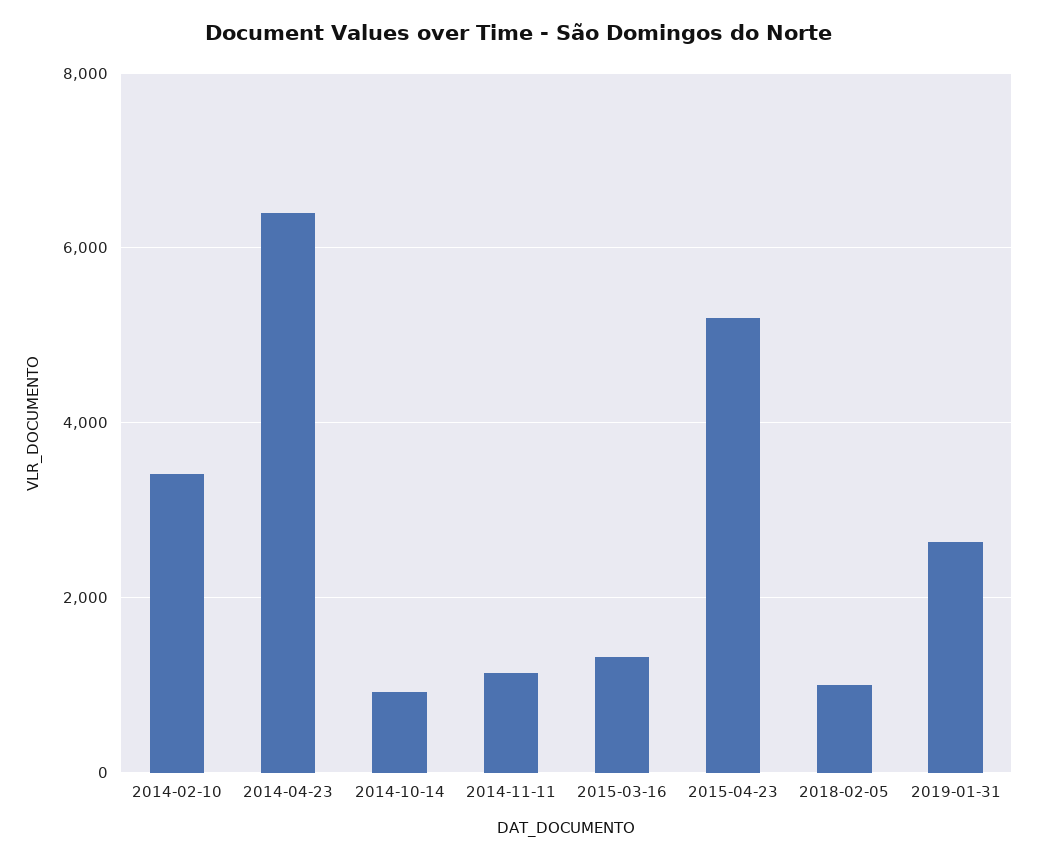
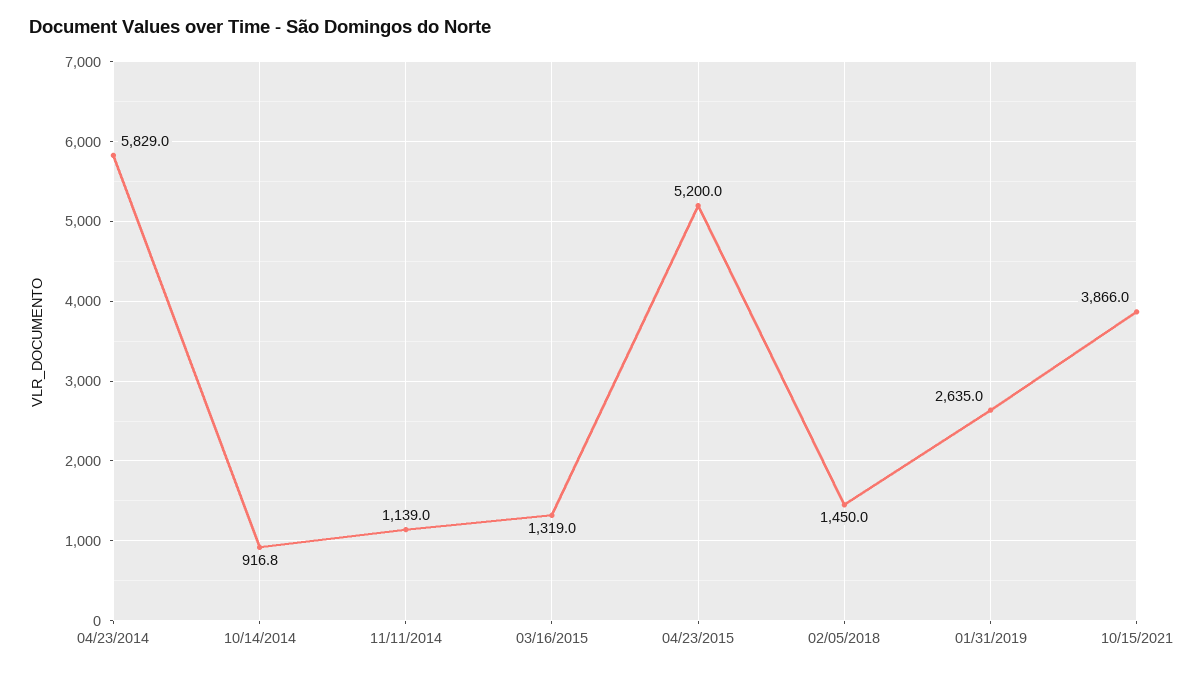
2014-02-10: 3400 -> none
2014-04-23: 6400 -> 5829
2018-02-05: 1000 -> 1450
10/15/2021: none -> 3866

